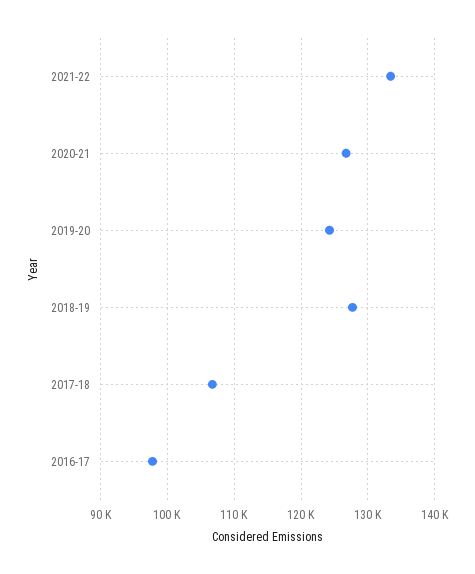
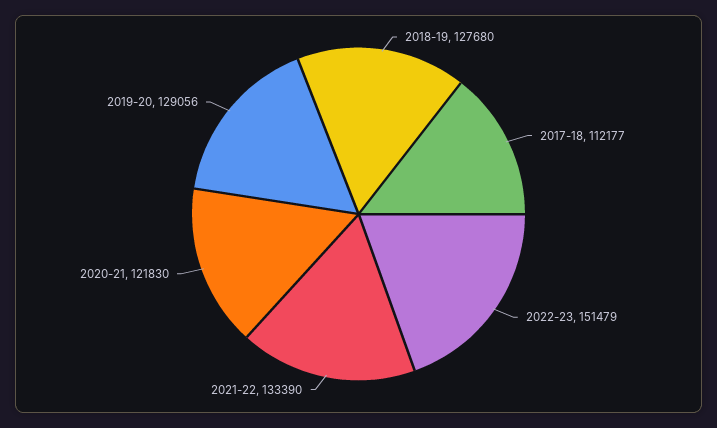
2020-21: 127000 -> 121830
2019-20: 124000 -> 129056
2017-18: 107000 -> 112177
2016-17: 98000 -> none
2022-23: none -> 151479

